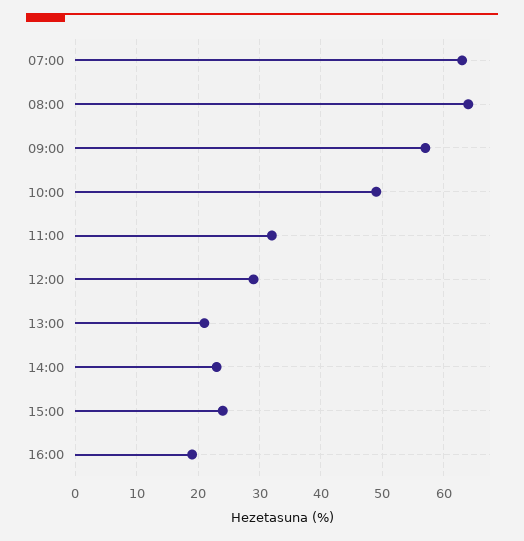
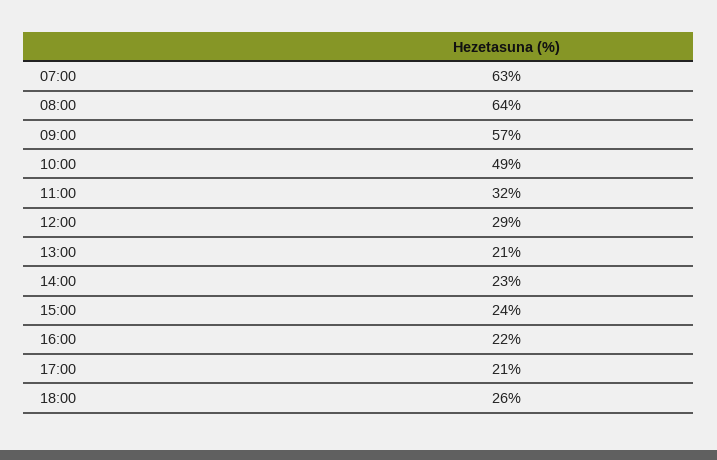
16:00: 19 -> 22
17:00: none -> 21
18:00: none -> 26

